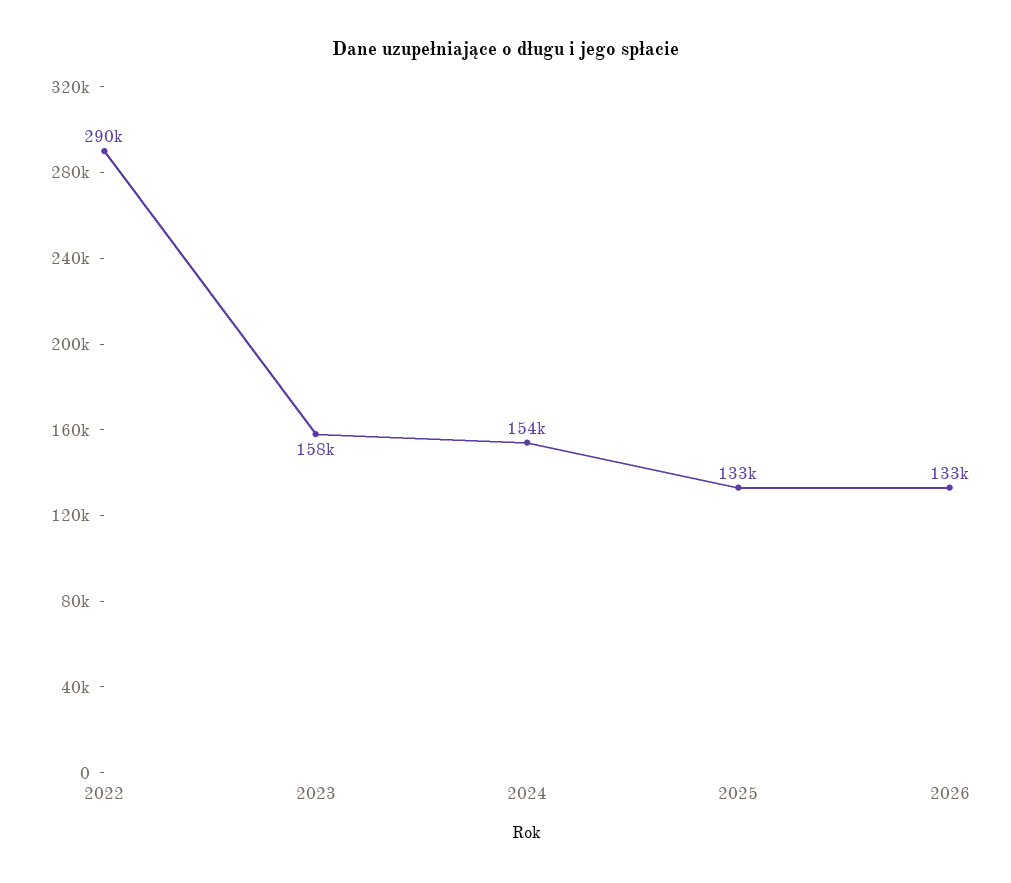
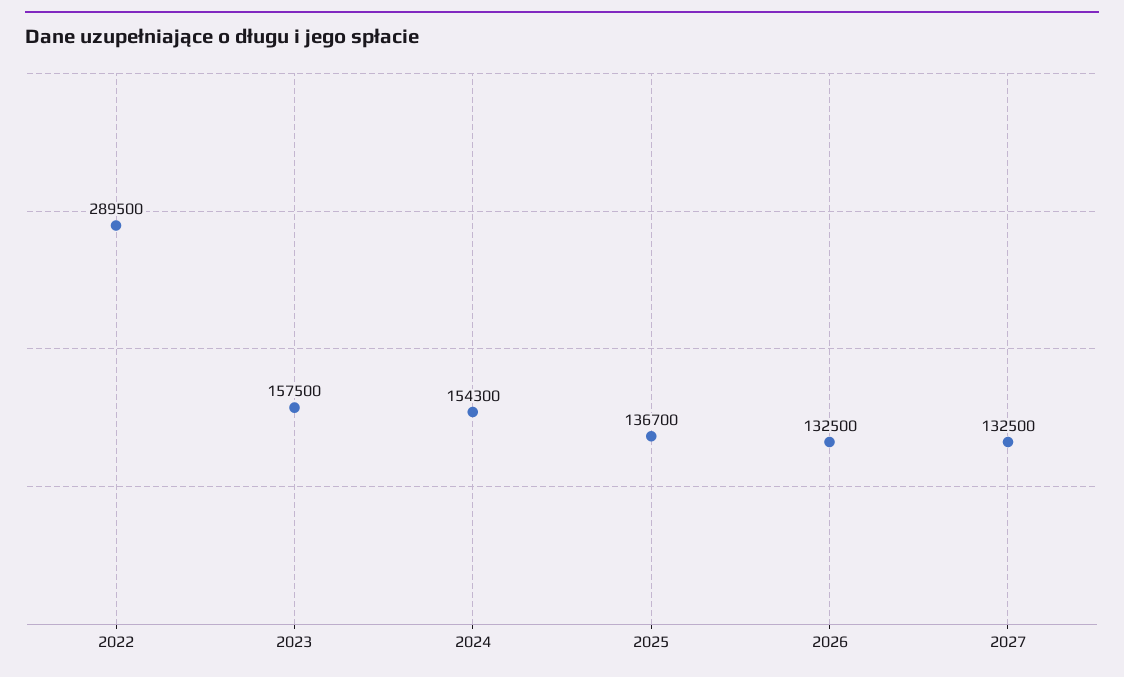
2025: 133000 -> 136700
2027: none -> 132500

